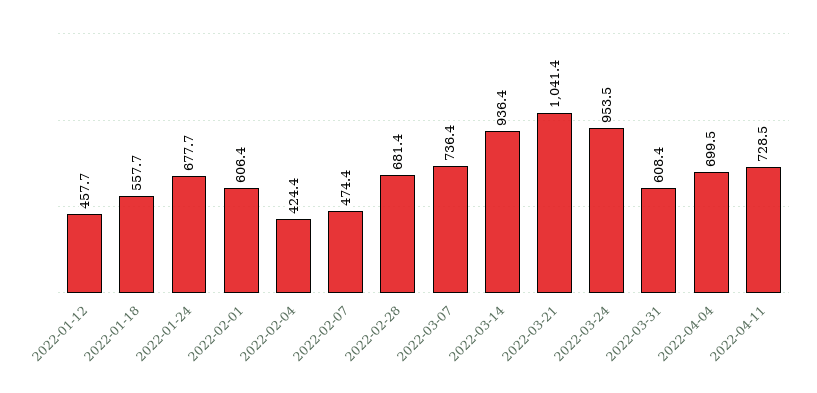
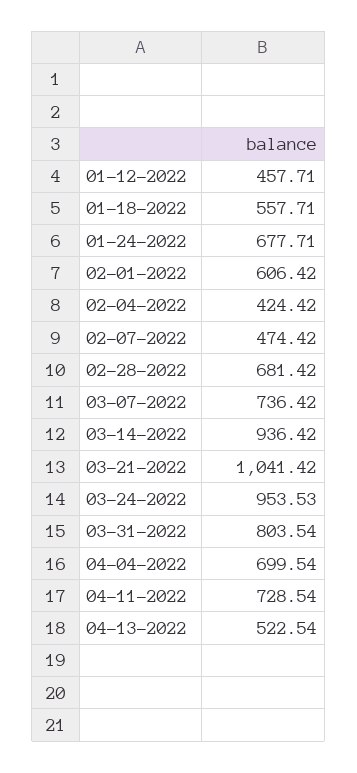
2022-03-31: 608.4 -> 803.54
04-13-2022: none -> 522.54

